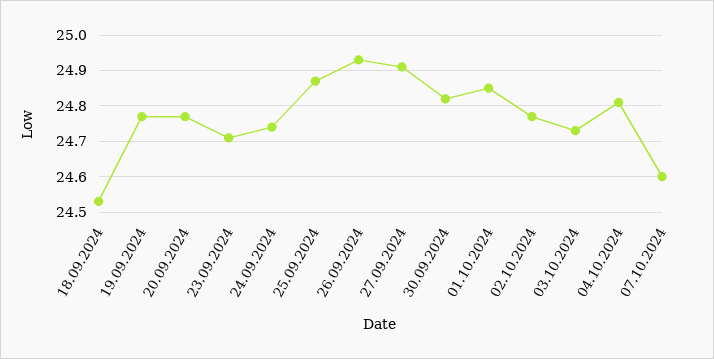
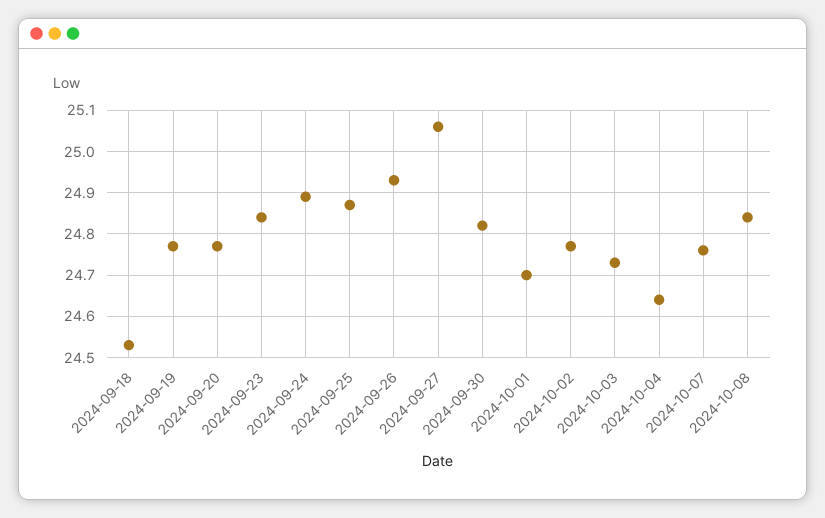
23.09.2024: 24.7 -> 24.85
24.09.2024: 24.75 -> 24.9
27.09.2024: 24.9 -> 25.05
01.10.2024: 24.85 -> 24.7
04.10.2024: 24.8 -> 24.65
07.10.2024: 24.6 -> 24.75
2024-10-08: none -> 24.85

